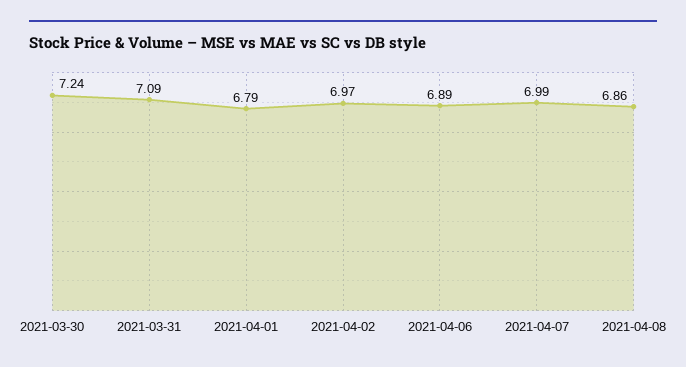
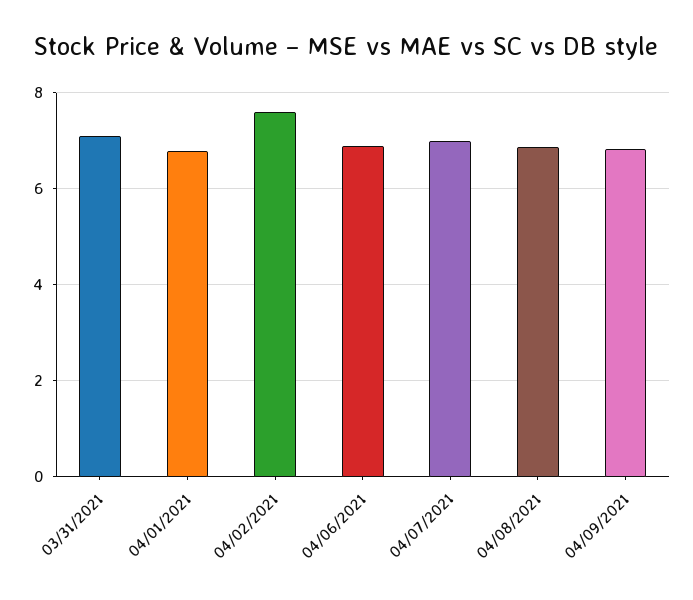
2021-03-30: 7.24 -> none
2021-04-02: 6.97 -> 7.6
04/09/2021: none -> 6.8

